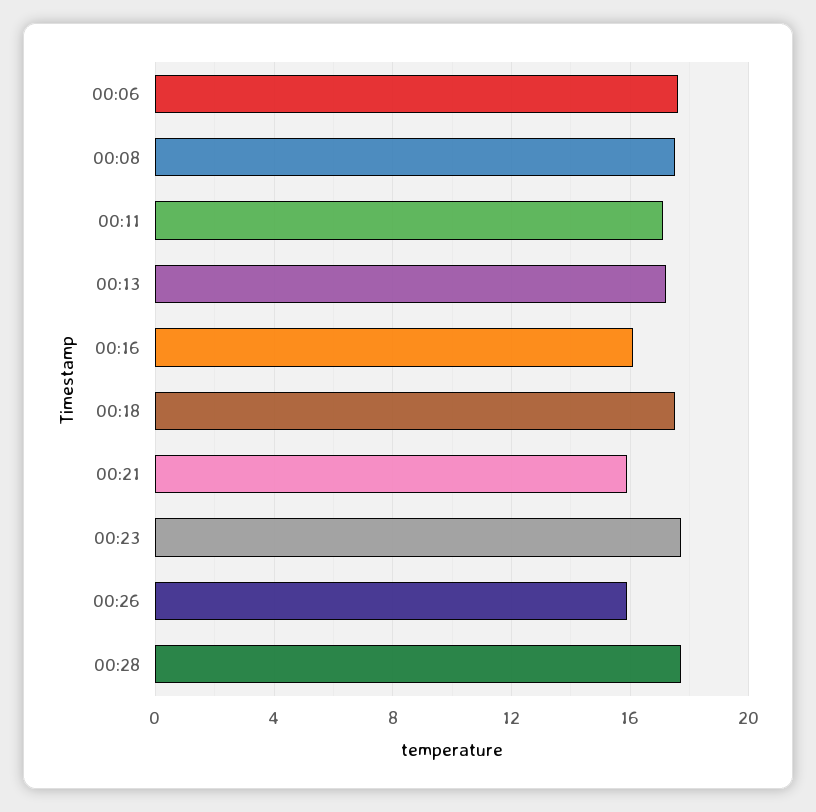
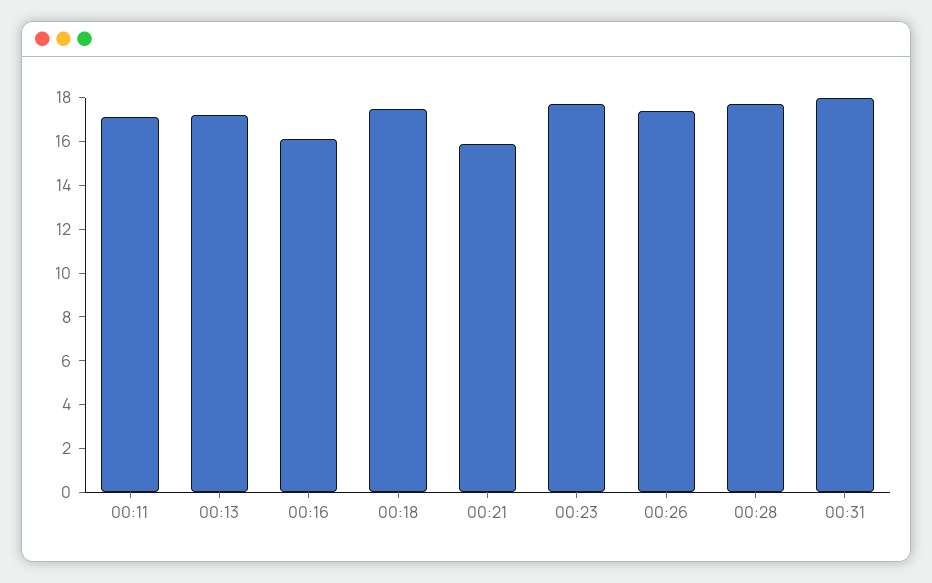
00:06: 17.5 -> none
00:08: 17.5 -> none
00:26: 16 -> 17.5
00:31: none -> 18

